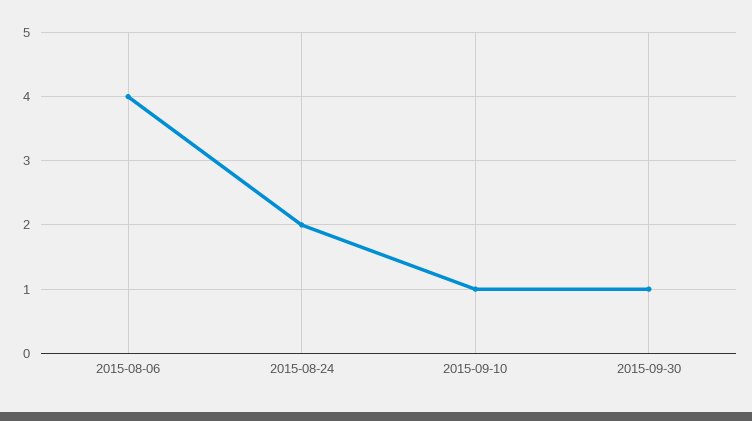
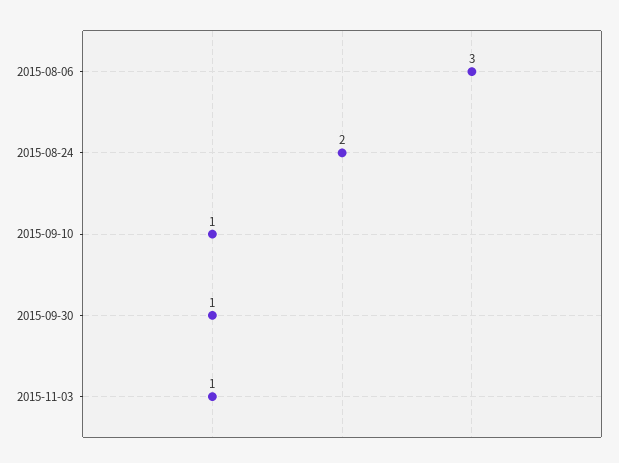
2015-08-06: 4 -> 3
2015-11-03: none -> 1

